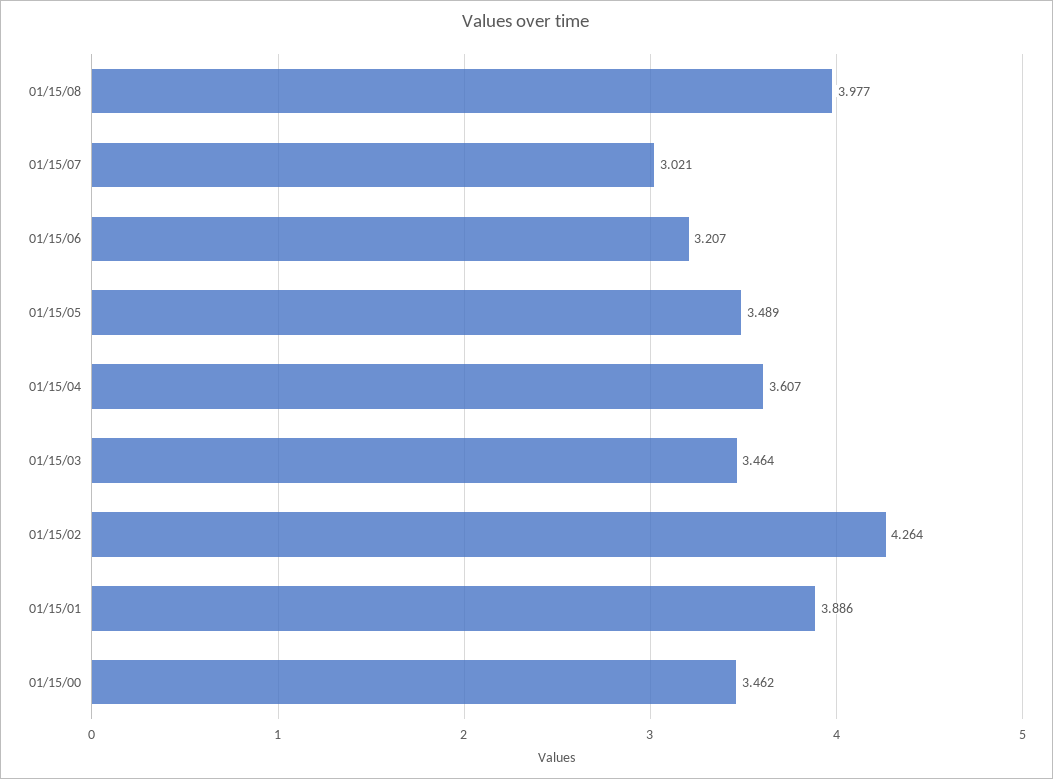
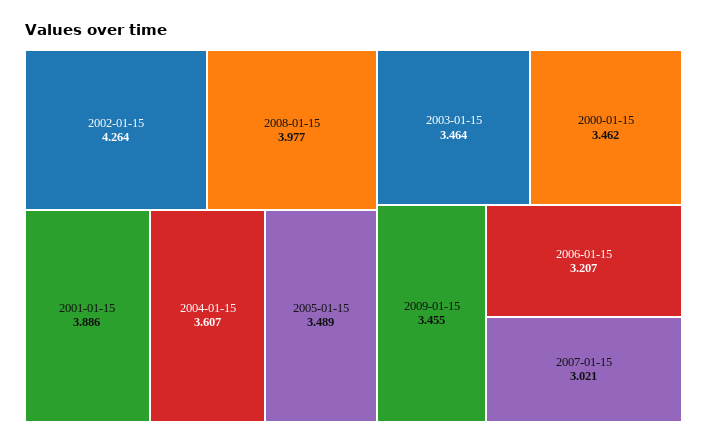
2009-01-15: none -> 3.455

